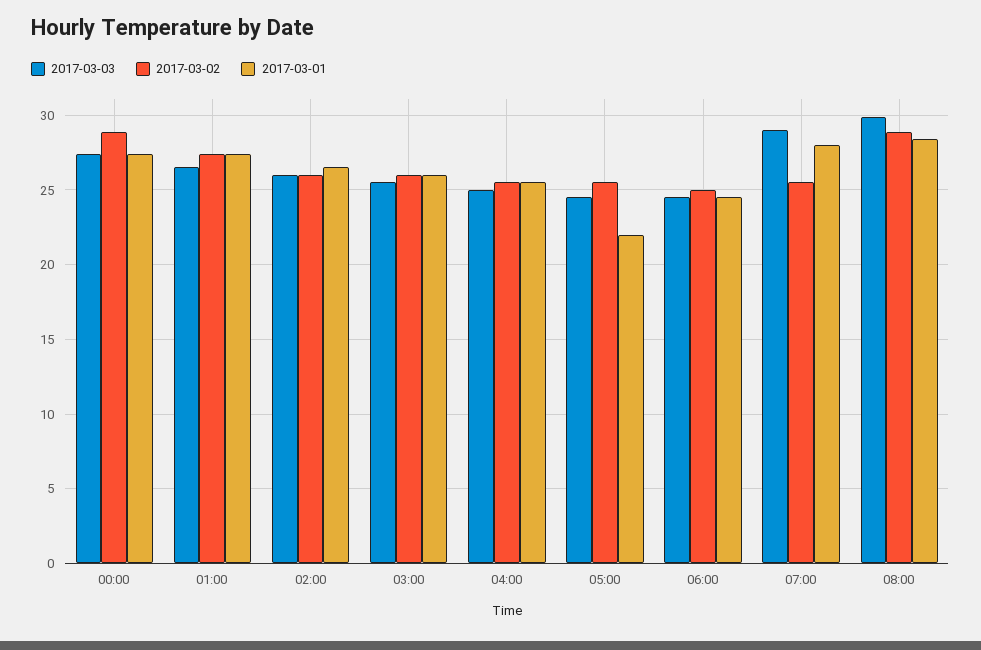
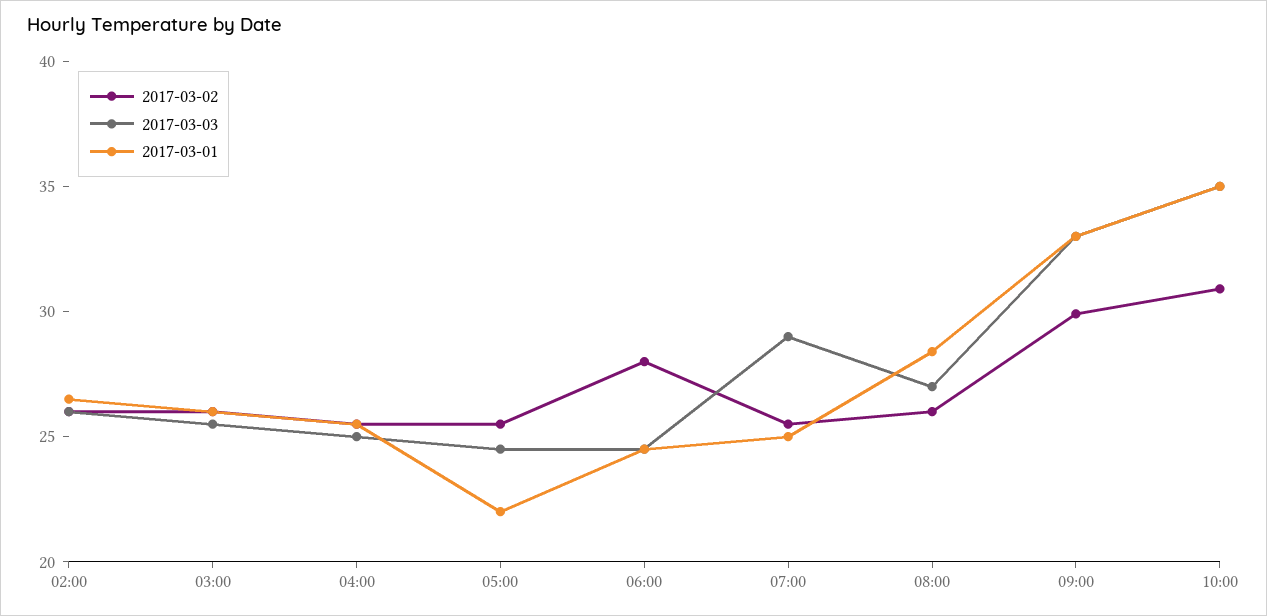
2017-03-03, 00:00: 27.5 -> none
2017-03-02, 00:00: 29 -> none
2017-03-01, 00:00: 27.5 -> none
2017-03-03, 01:00: 26.5 -> none
2017-03-02, 01:00: 27.5 -> none
2017-03-01, 01:00: 27.5 -> none
2017-03-02, 06:00: 25 -> 28
2017-03-01, 07:00: 28 -> 25
2017-03-03, 08:00: 30 -> 27
2017-03-02, 08:00: 29 -> 26
2017-03-02, 09:00: none -> 30
2017-03-03, 09:00: none -> 33
2017-03-01, 09:00: none -> 33
2017-03-02, 10:00: none -> 31
2017-03-03, 10:00: none -> 35
2017-03-01, 10:00: none -> 35

